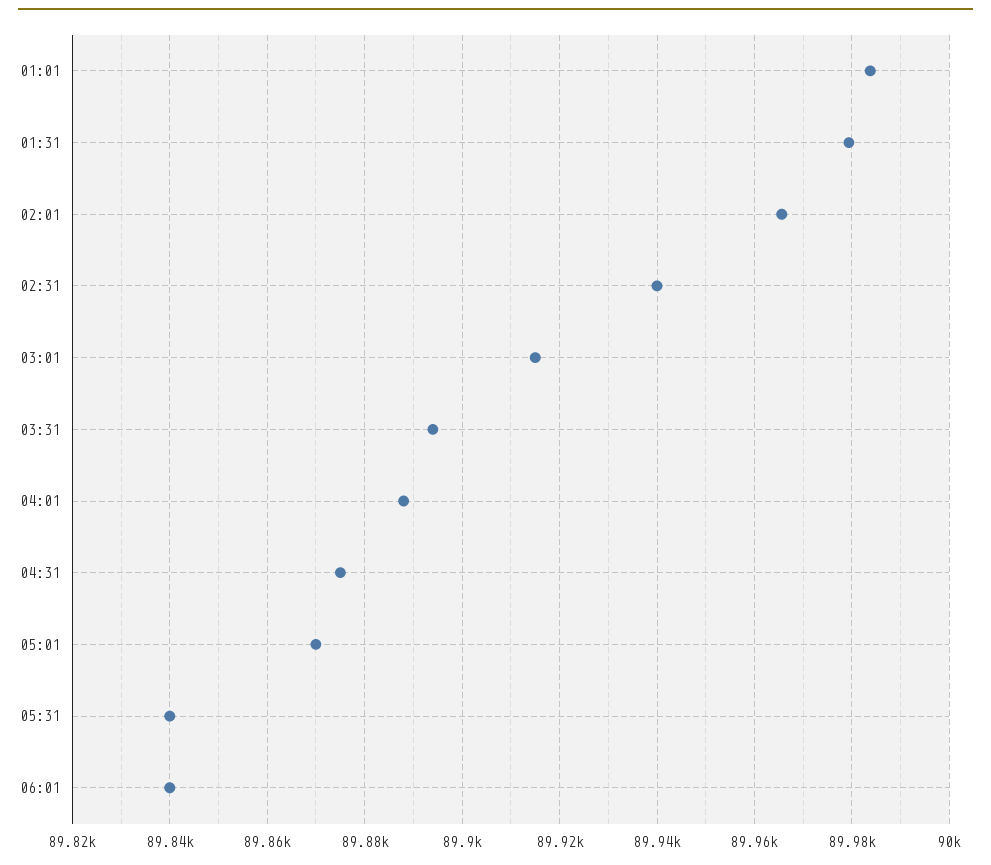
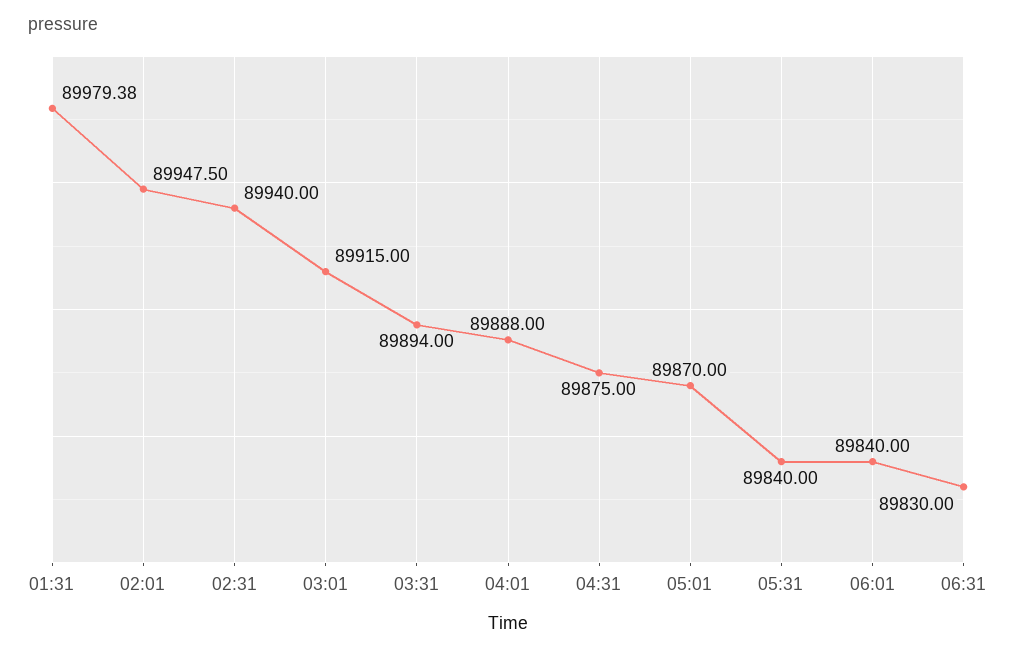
01:01: 89984 -> none
02:01: 89966 -> 89947.5
06:31: none -> 89830

